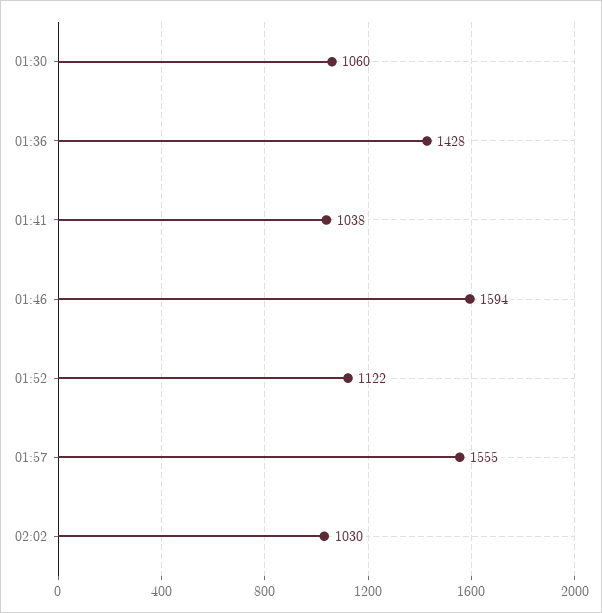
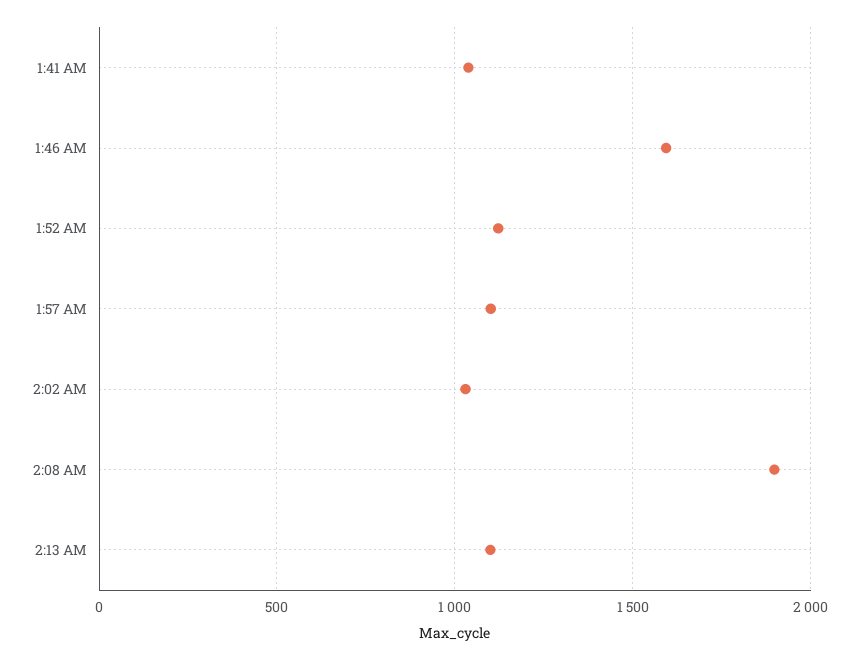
01:30: 1060 -> none
01:36: 1428 -> none
01:57: 1555 -> 1100
2:08 AM: none -> 1900
2:13 AM: none -> 1100

